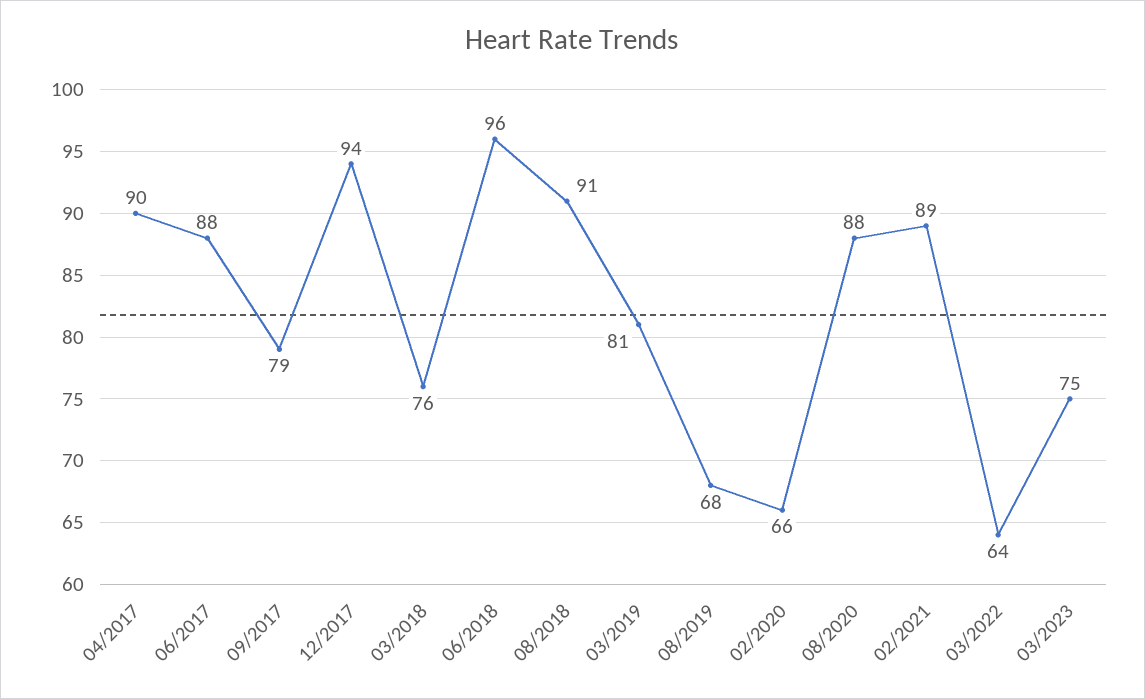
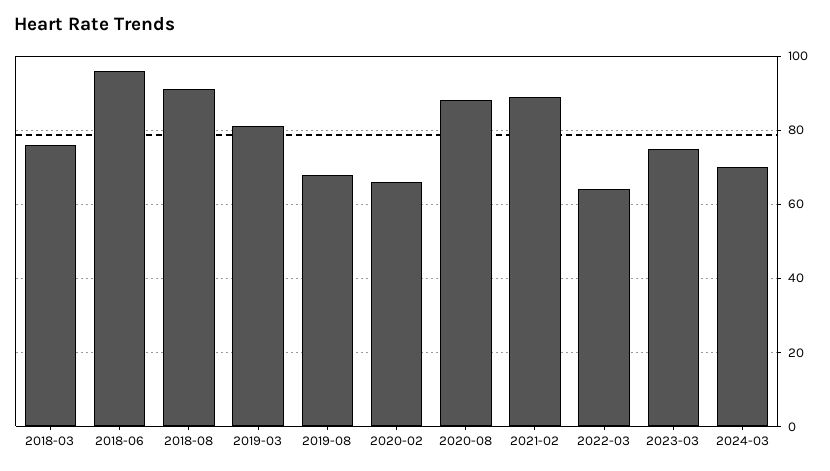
04/2017: 90 -> none
06/2017: 88 -> none
09/2017: 79 -> none
12/2017: 94 -> none
2024-03: none -> 70

